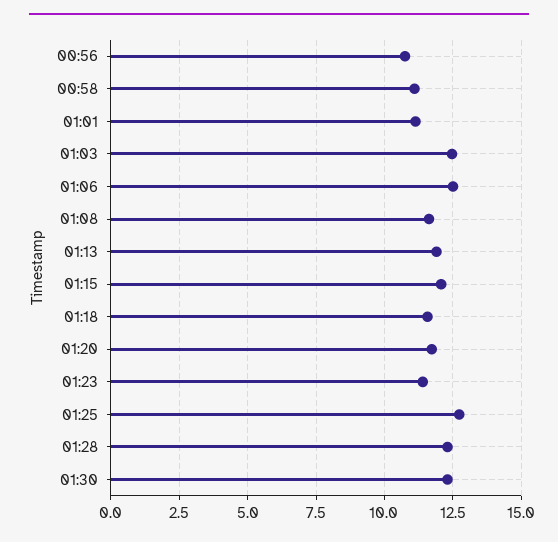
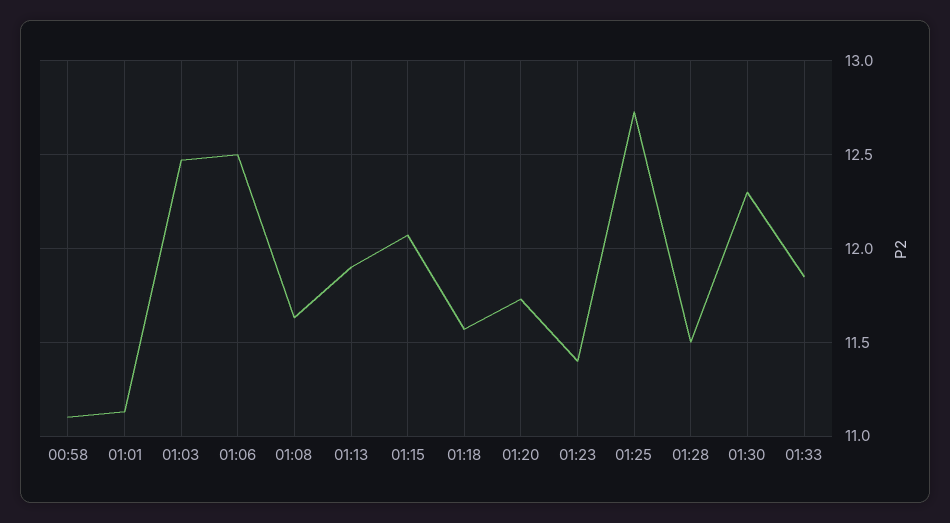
00:56: 10.75 -> none
01:28: 12.25 -> 11.5
01:33: none -> 11.85

